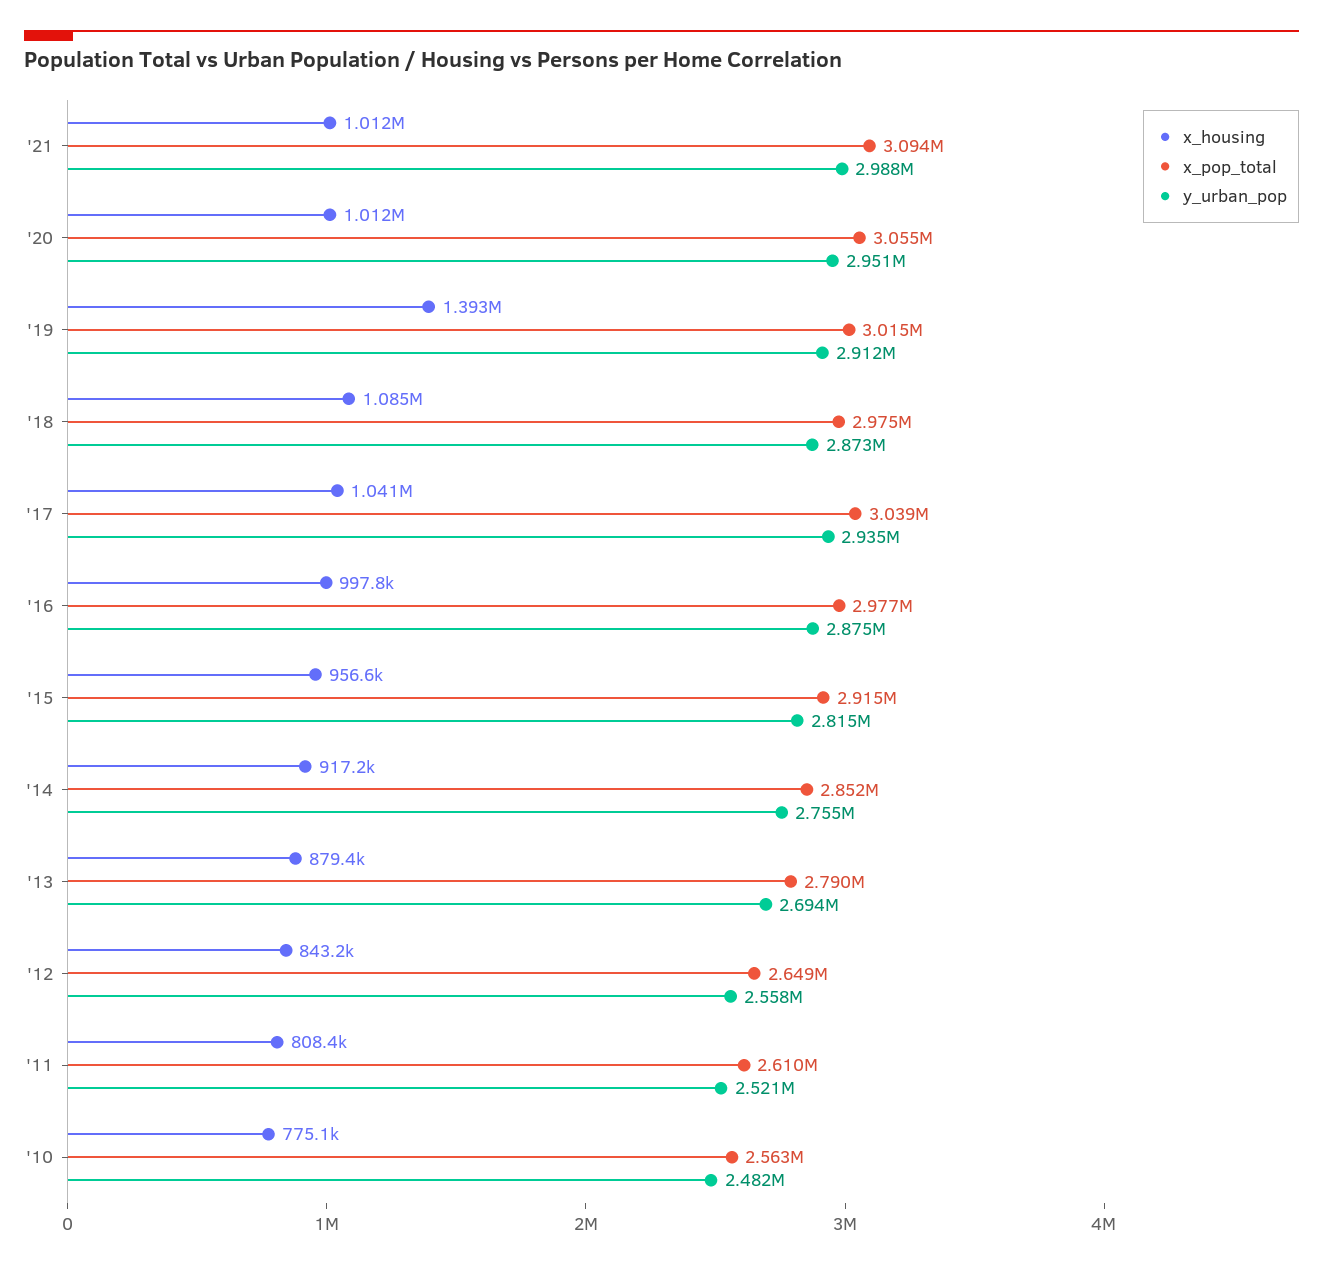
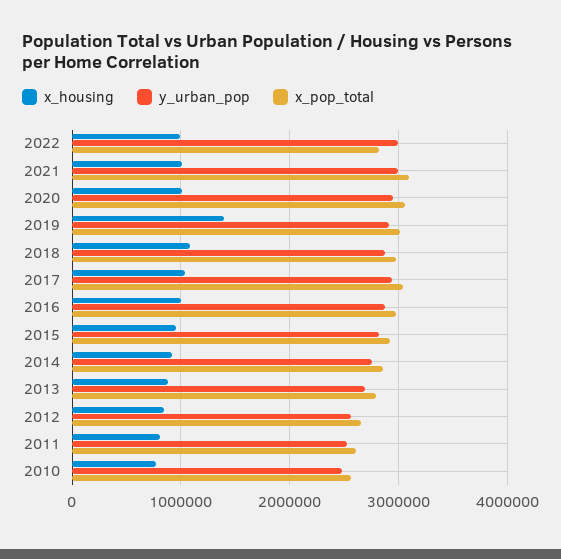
x_housing, 2022: none -> 1000000
y_urban_pop, 2022: none -> 3000000
x_pop_total, 2022: none -> 2800000

